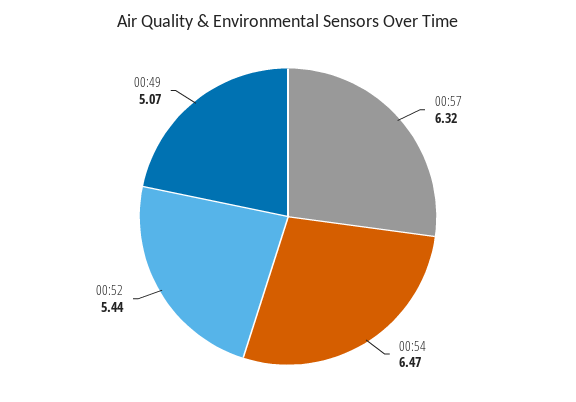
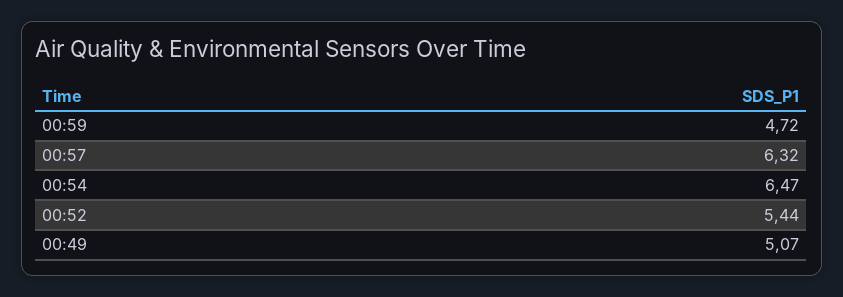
00:59: none -> 4.72

